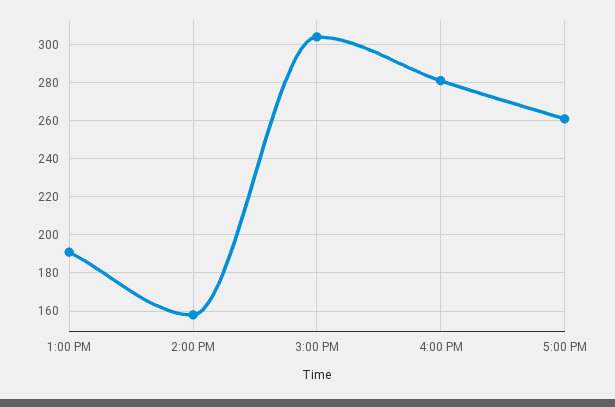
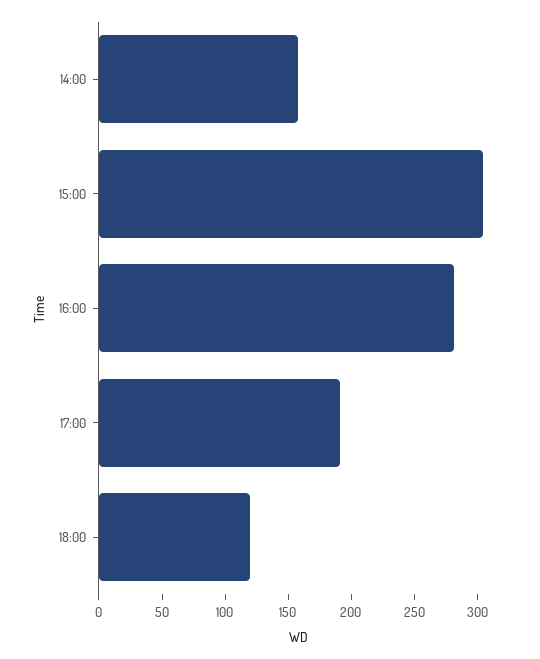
1:00 PM: 190 -> none
5:00 PM: 260 -> 190
18:00: none -> 120

